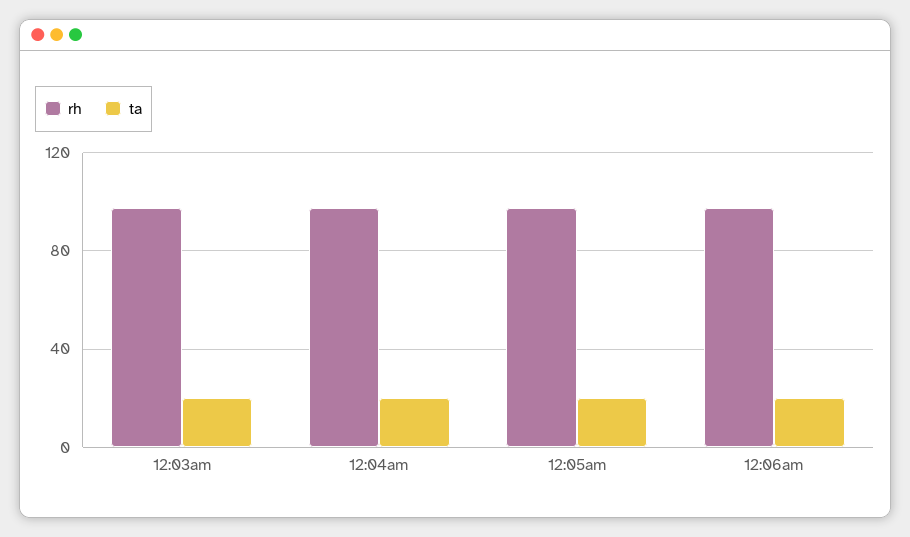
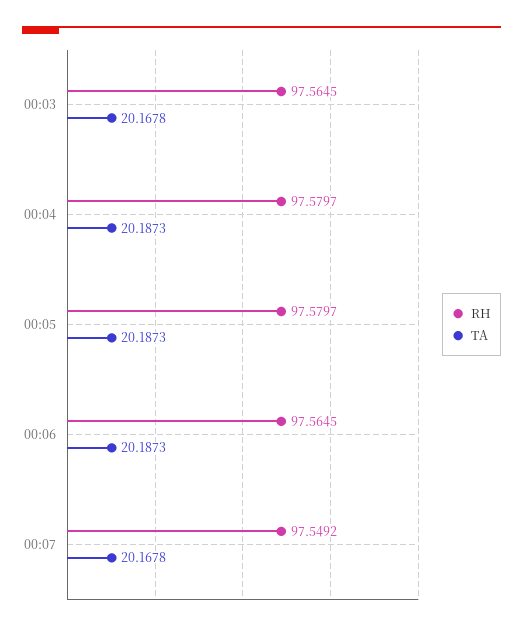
rh, 00:07: none -> 97.5492
ta, 00:07: none -> 20.1678

